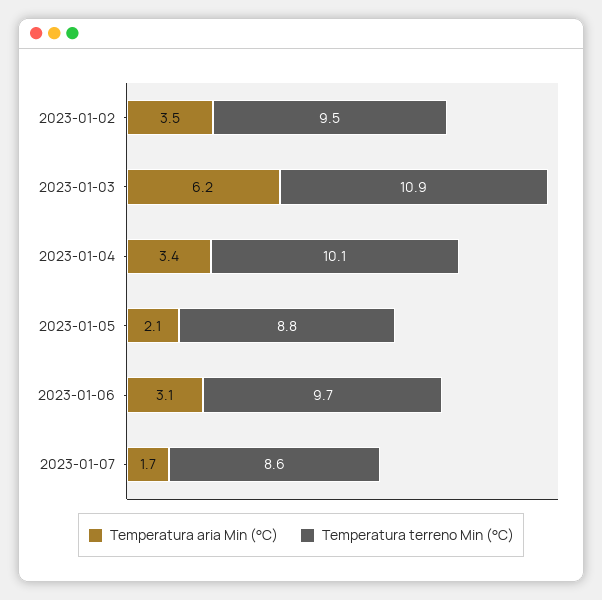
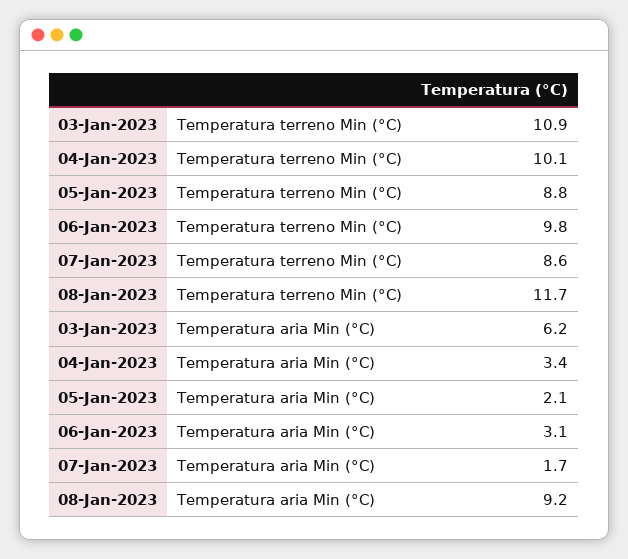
Temperatura aria Min (°C), 2023-01-02: 3.5 -> none
Temperatura terreno Min (°C), 2023-01-02: 9.5 -> none
Temperatura terreno Min (°C), 2023-01-06: 9.7 -> 9.8
Temperatura terreno Min (°C), 08-Jan-2023: none -> 11.7
Temperatura aria Min (°C), 08-Jan-2023: none -> 9.2

